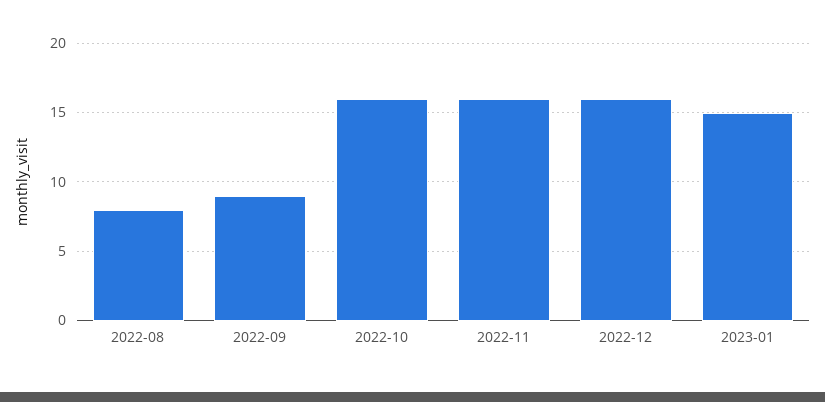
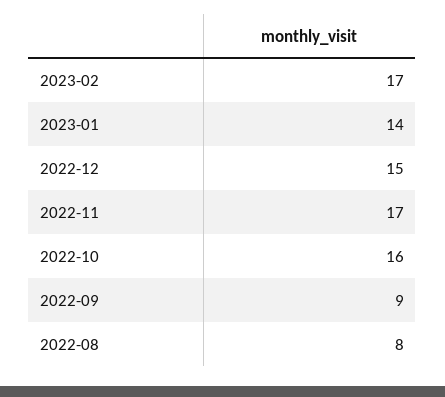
2022-11: 16 -> 17
2022-12: 16 -> 15
2023-01: 15 -> 14
2023-02: none -> 17

